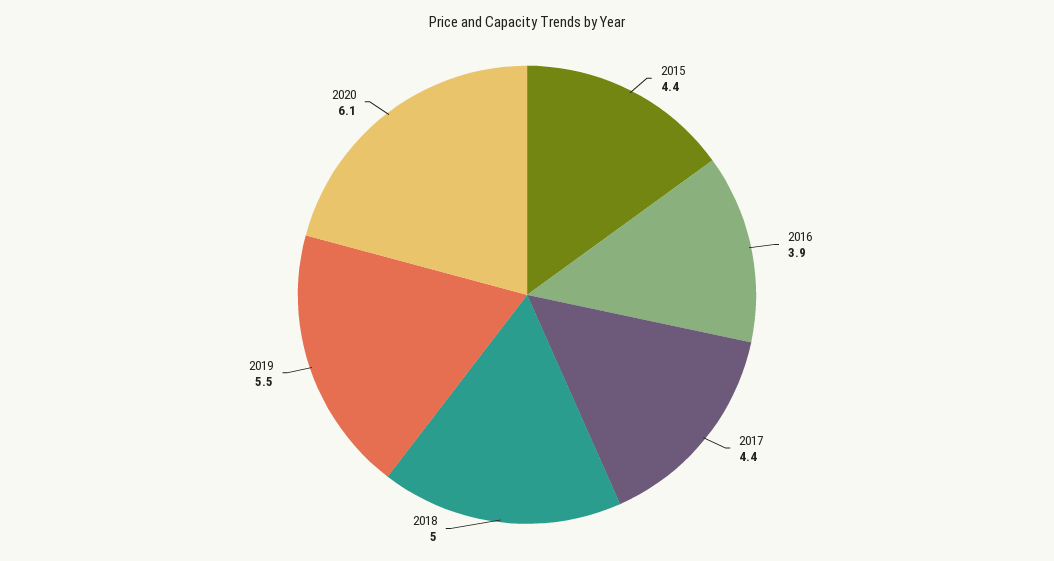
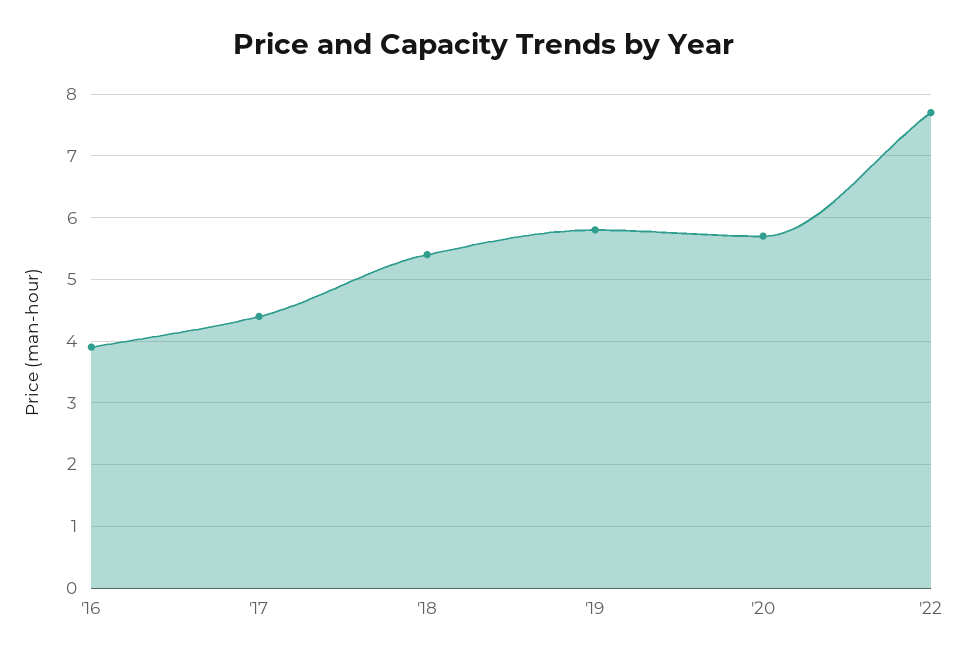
2015: 4.4 -> none
2018: 5 -> 5.4
2019: 5.5 -> 5.8
2020: 6.1 -> 5.7
'22: none -> 7.7

